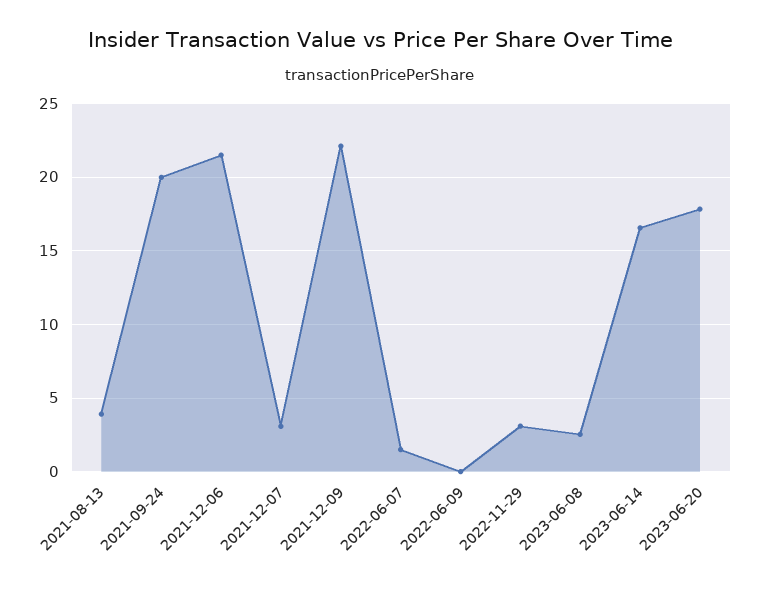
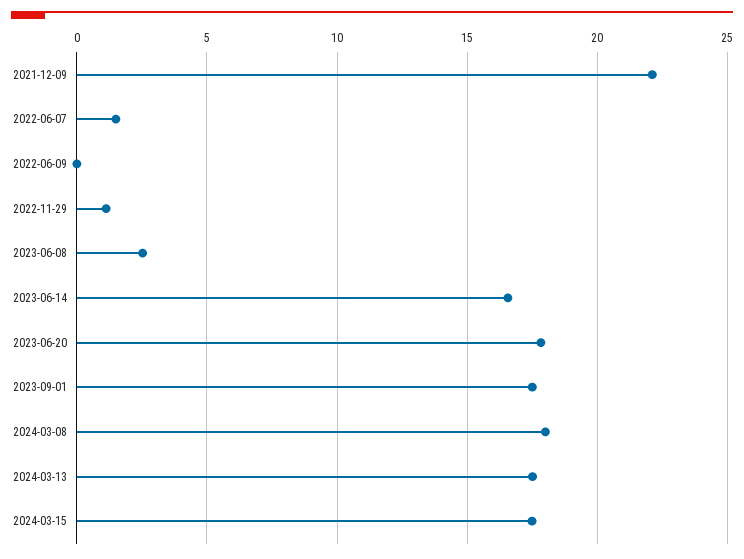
2021-08-13: 4 -> none
2021-09-24: 20 -> none
2021-12-06: 21.5 -> none
2021-12-07: 3 -> none
2022-11-29: 3 -> 1
2023-09-01: none -> 17.5
2024-03-08: none -> 18
2024-03-13: none -> 17.5
2024-03-15: none -> 17.5

